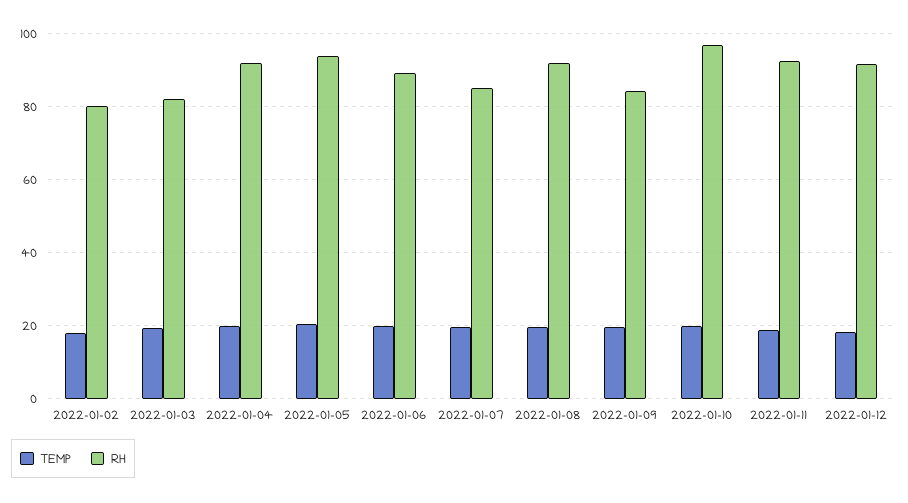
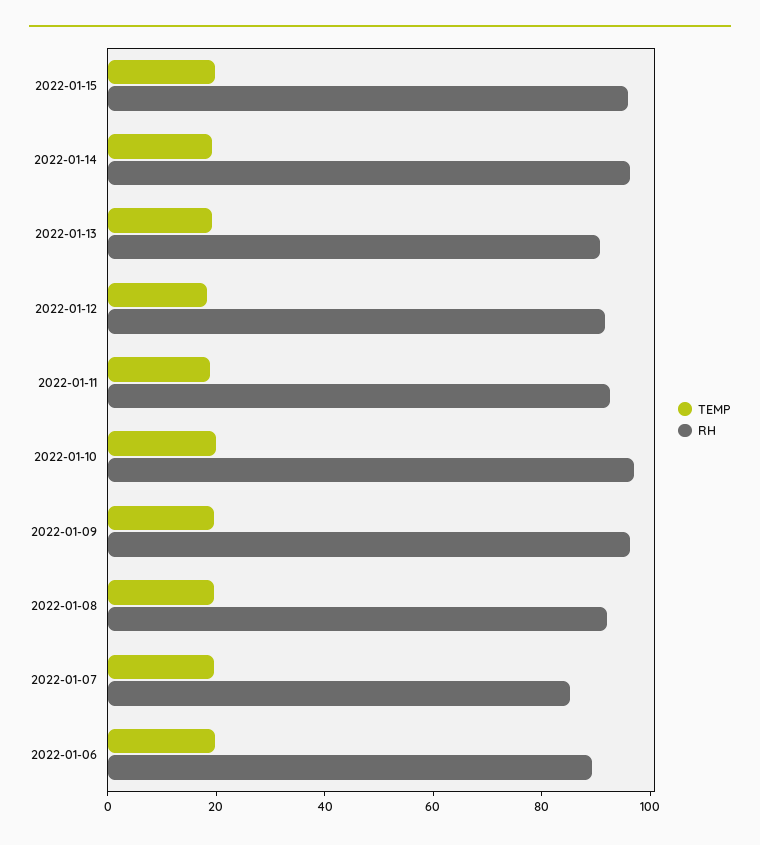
TEMP, 2022-01-02: 18 -> none
RH, 2022-01-02: 80 -> none
TEMP, 2022-01-03: 20 -> none
RH, 2022-01-03: 82 -> none
TEMP, 2022-01-04: 20 -> none
RH, 2022-01-04: 92 -> none
TEMP, 2022-01-05: 20 -> none
RH, 2022-01-05: 94 -> none
RH, 2022-01-09: 84 -> 95
TEMP, 2022-01-15: none -> 20
RH, 2022-01-15: none -> 95
TEMP, 2022-01-14: none -> 20
RH, 2022-01-14: none -> 95
TEMP, 2022-01-13: none -> 20
RH, 2022-01-13: none -> 90

